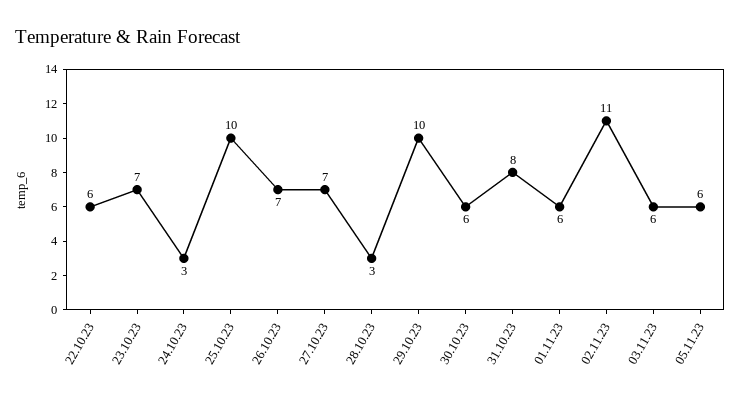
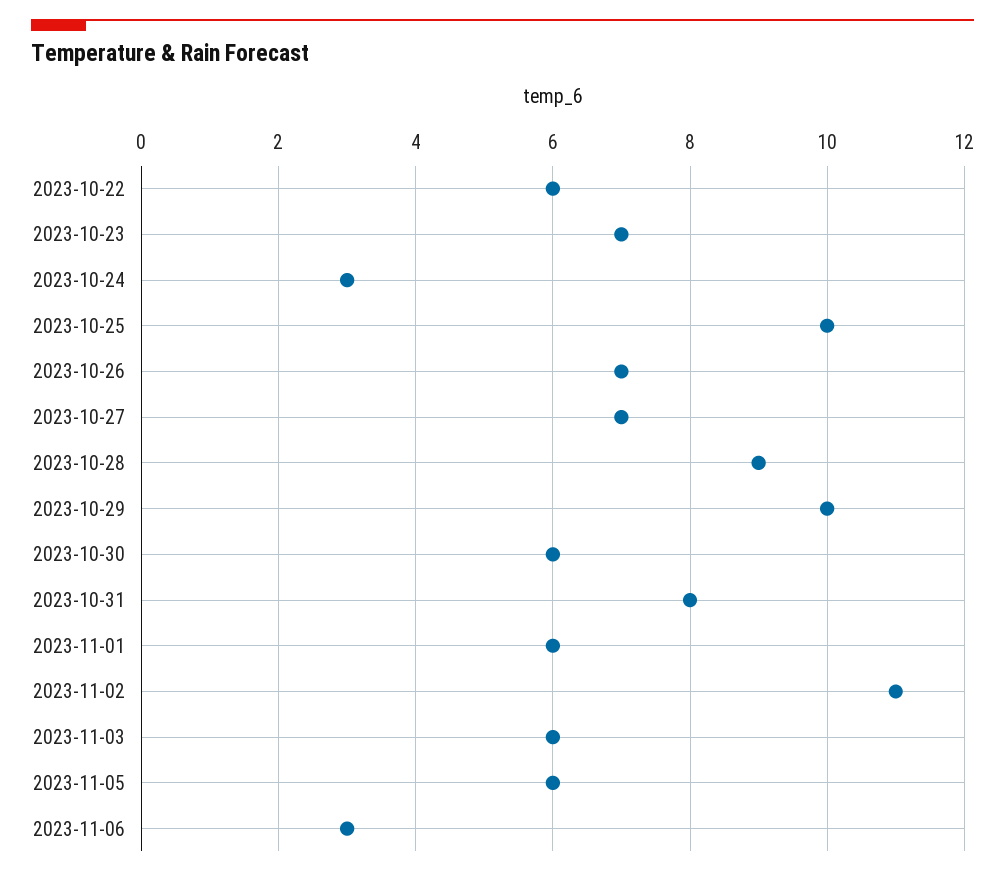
28.10.23: 3 -> 9
2023-11-06: none -> 3

